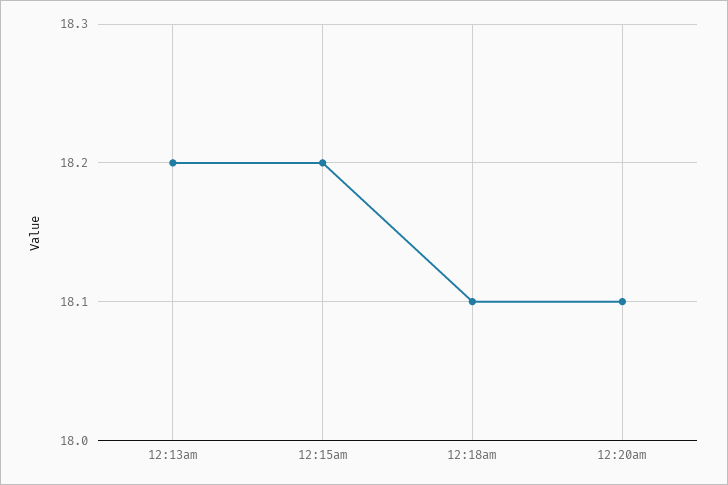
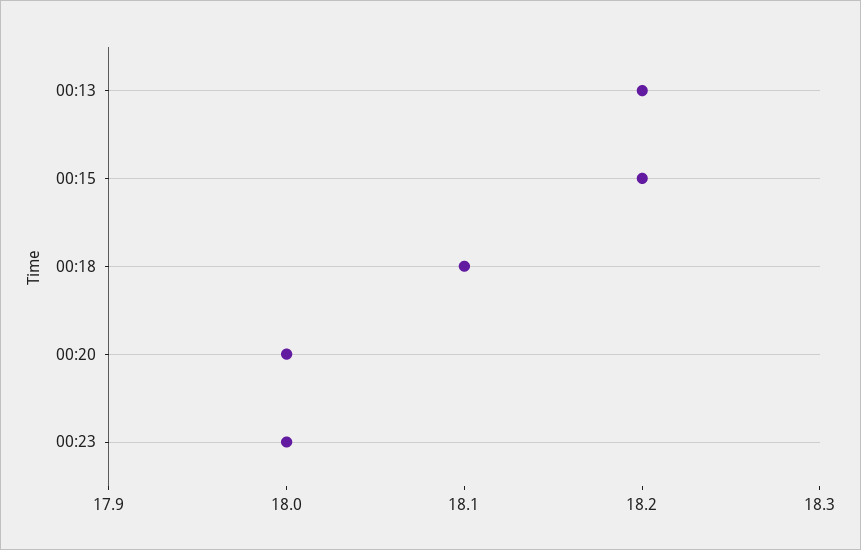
12:20am: 18.1 -> 18
00:23: none -> 18

